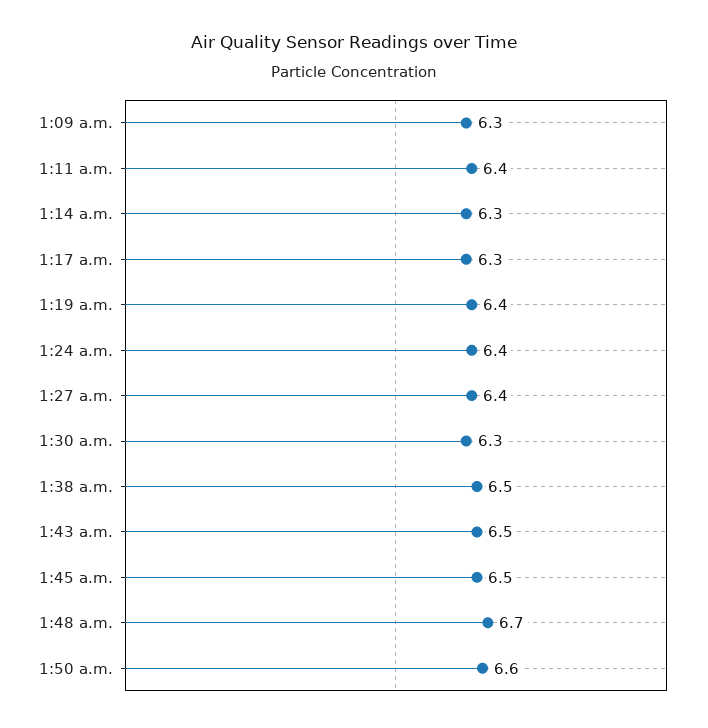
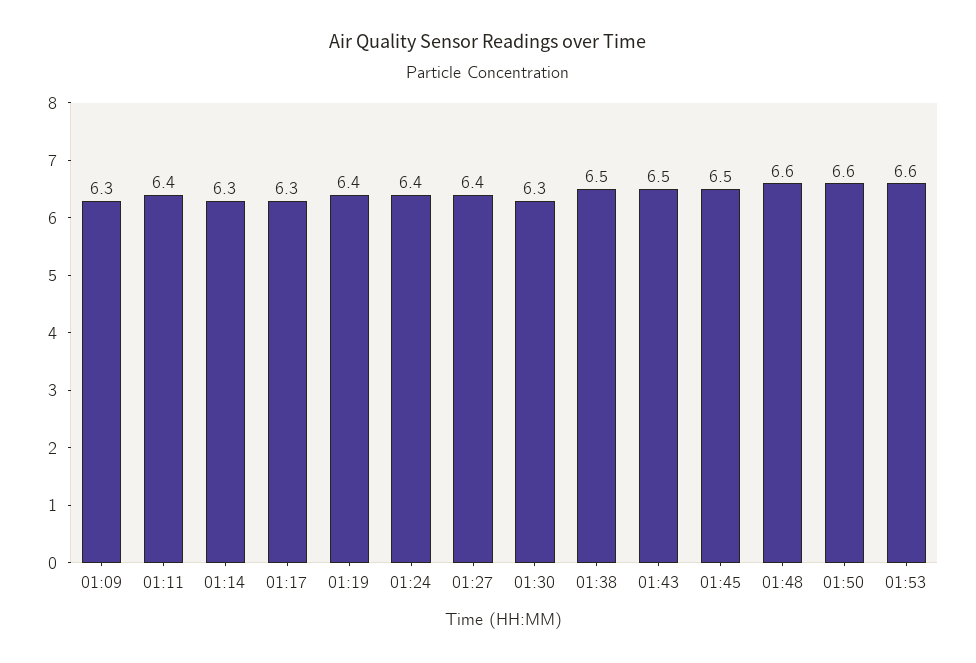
1:48 a.m.: 6.7 -> 6.6
01:53: none -> 6.6

